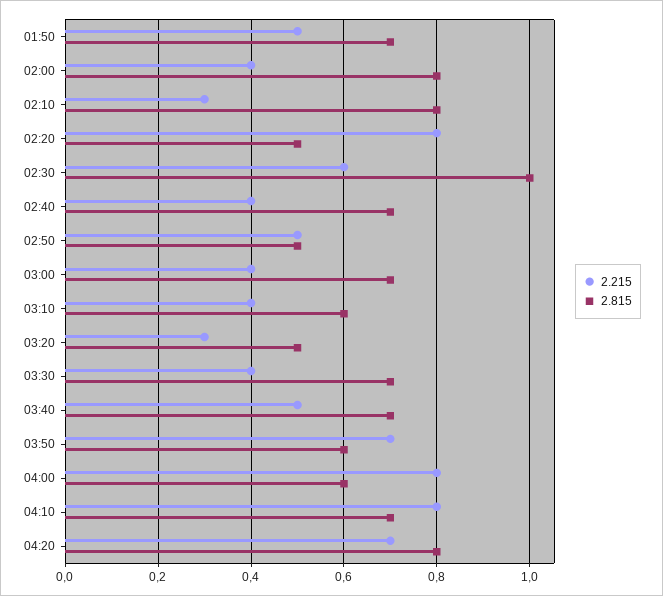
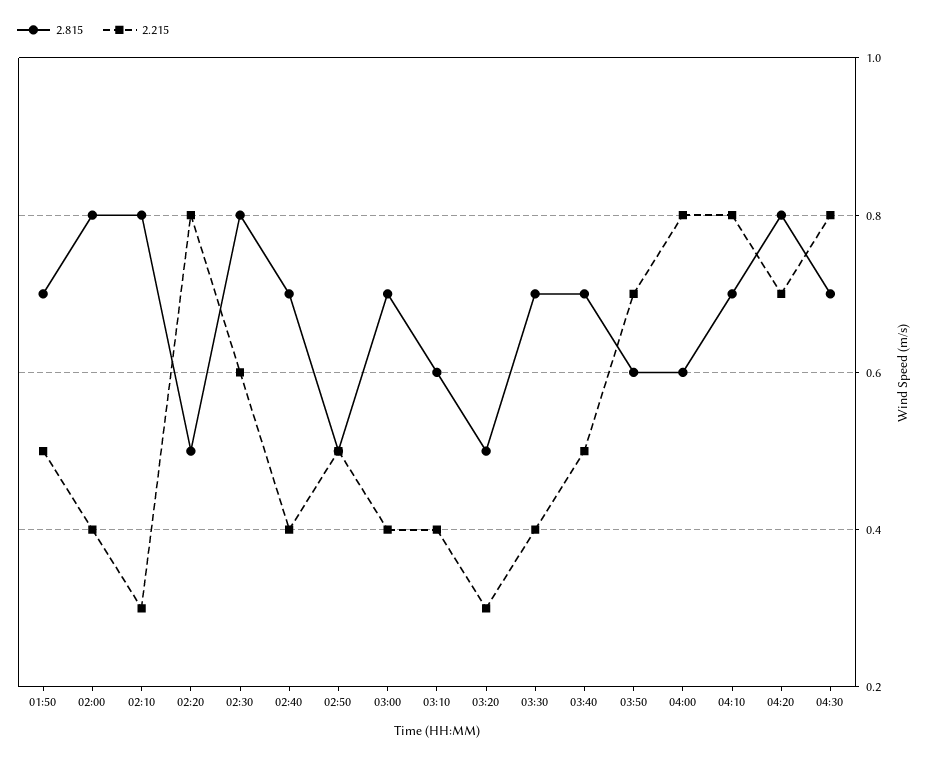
2.815, 02:30: 1 -> 0.8
2.815, 04:30: none -> 0.7
2.215, 04:30: none -> 0.8

